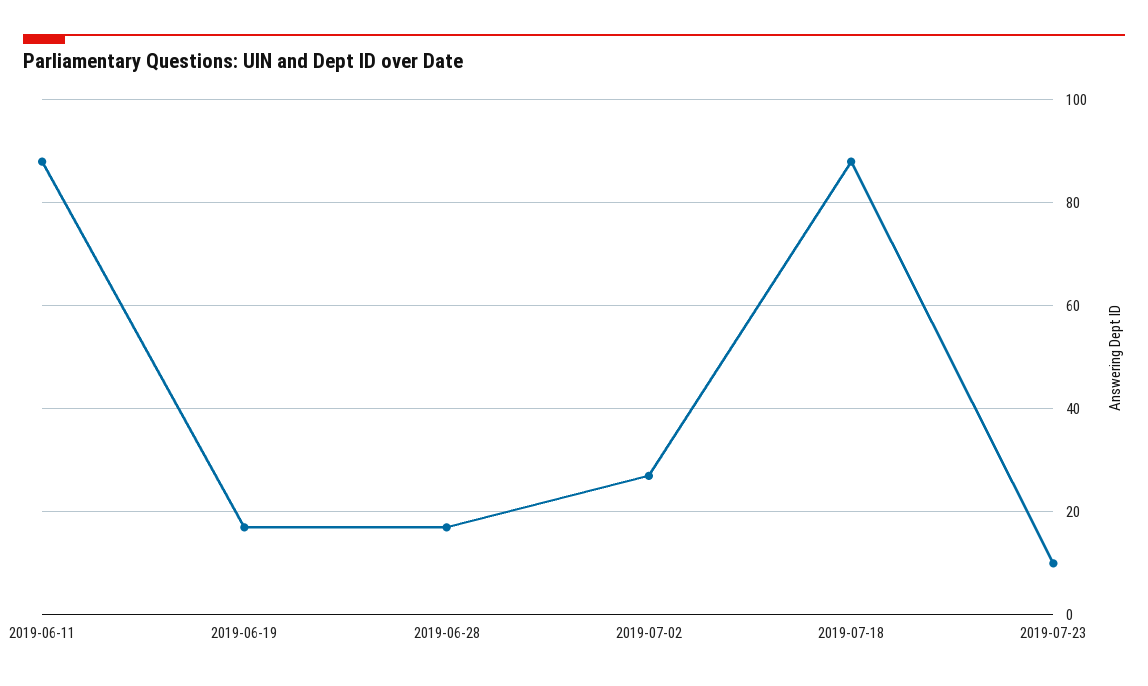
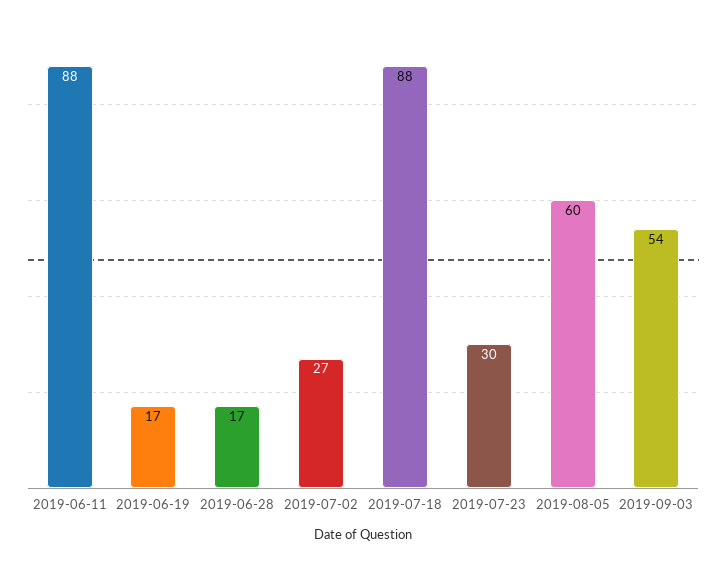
2019-07-23: 10 -> 30
2019-08-05: none -> 60
2019-09-03: none -> 54

